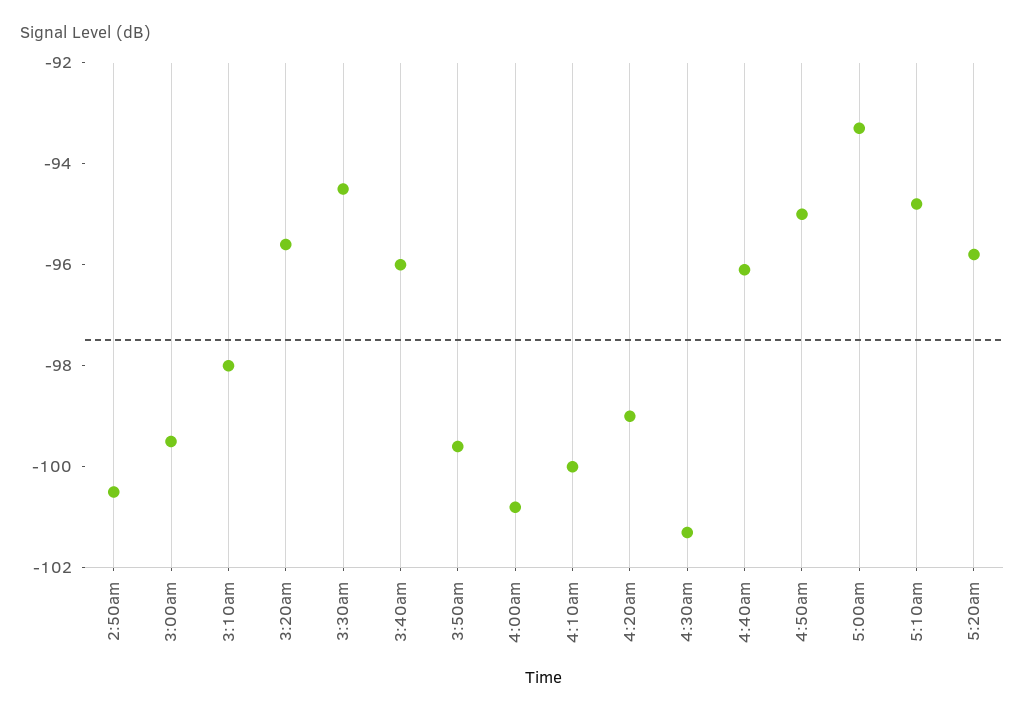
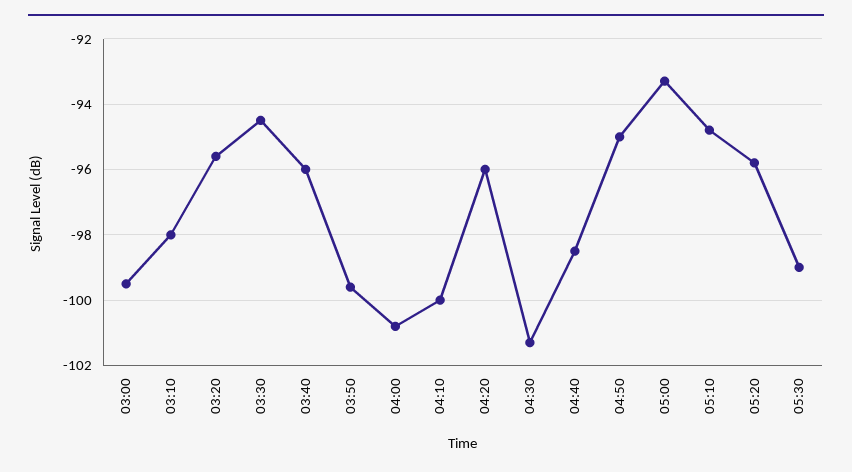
2:50am: -100.5 -> none
4:20am: -99 -> -96
4:40am: -96 -> -98.5
05:30: none -> -99

